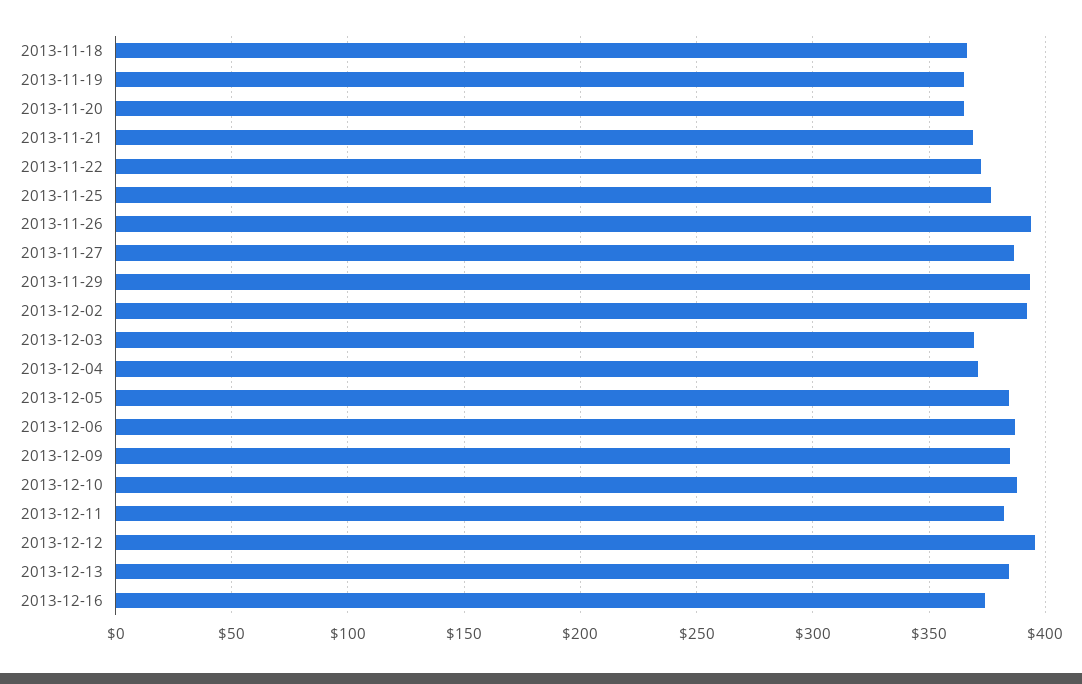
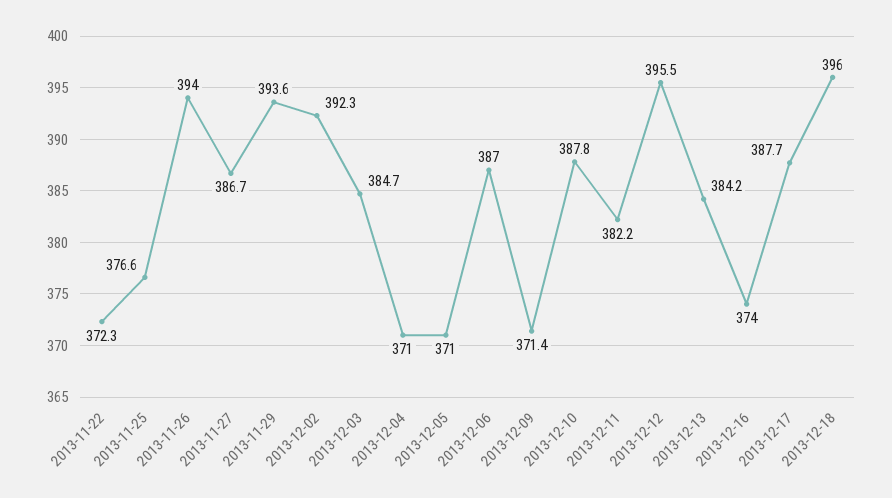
2013-11-18: 365 -> none
2013-11-19: 365 -> none
2013-11-20: 365 -> none
2013-11-21: 370 -> none
2013-12-03: 370 -> 384.7
2013-12-05: 385 -> 371
2013-12-09: 385 -> 371.4
2013-12-17: none -> 387.7
2013-12-18: none -> 396

